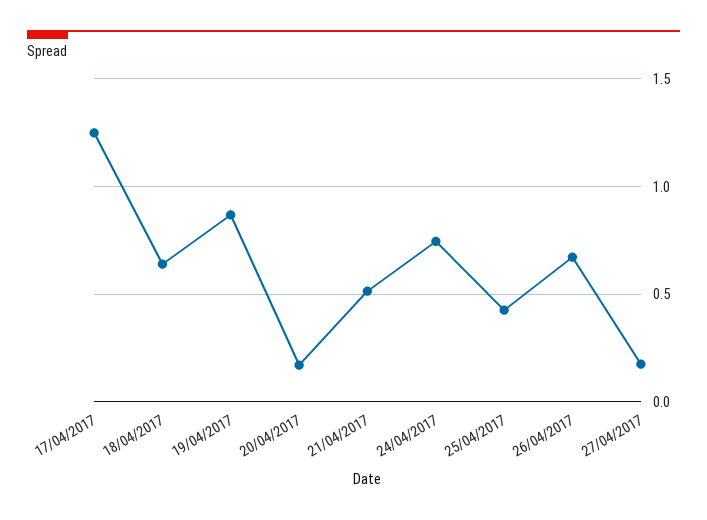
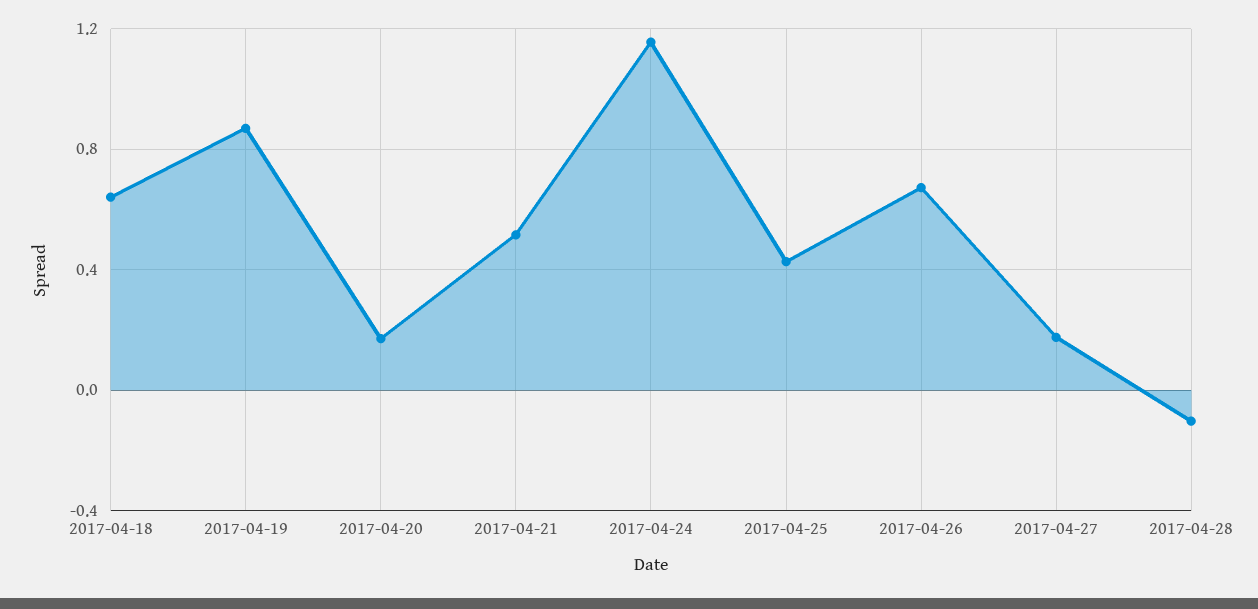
17/04/2017: 1.25 -> none
24/04/2017: 0.75 -> 1.15
2017-04-28: none -> -0.1

